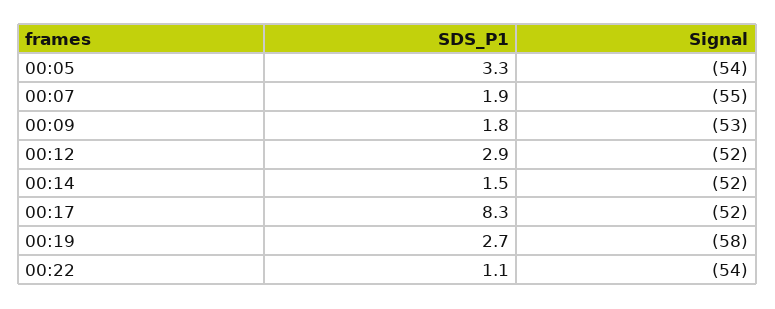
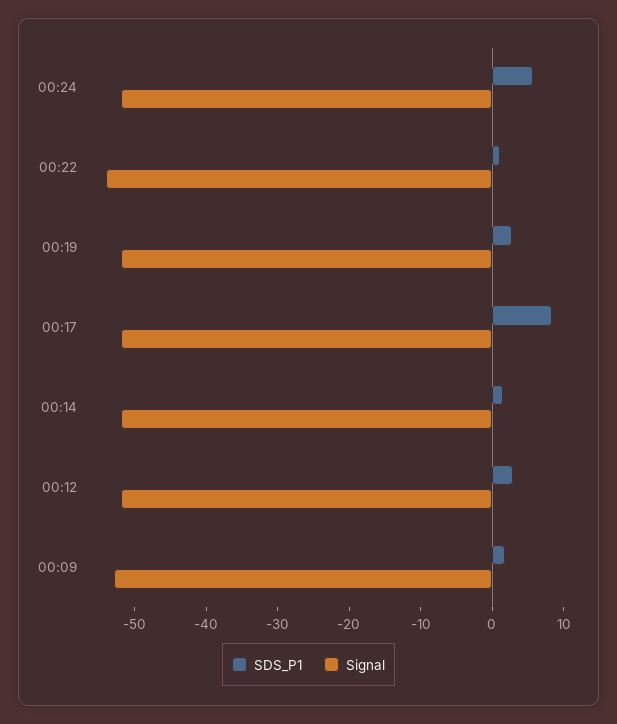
SDS_P1, 00:05: 3.3 -> none
Signal, 00:05: -54 -> none
SDS_P1, 00:07: 1.9 -> none
Signal, 00:07: -55 -> none
Signal, 00:19: -58 -> -52
SDS_P1, 00:24: none -> 6
Signal, 00:24: none -> -52

